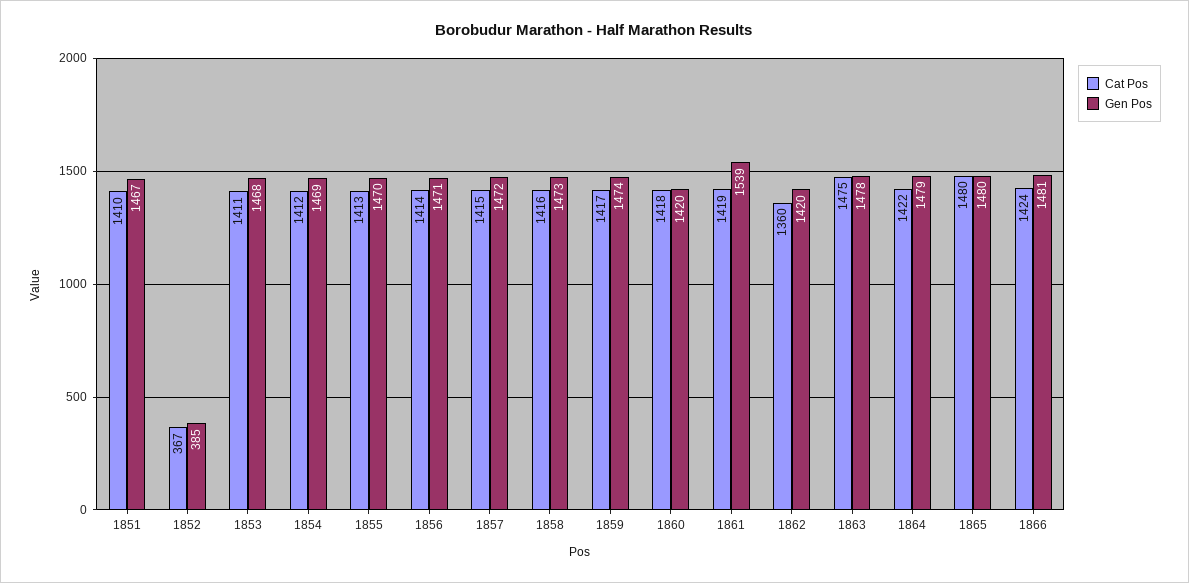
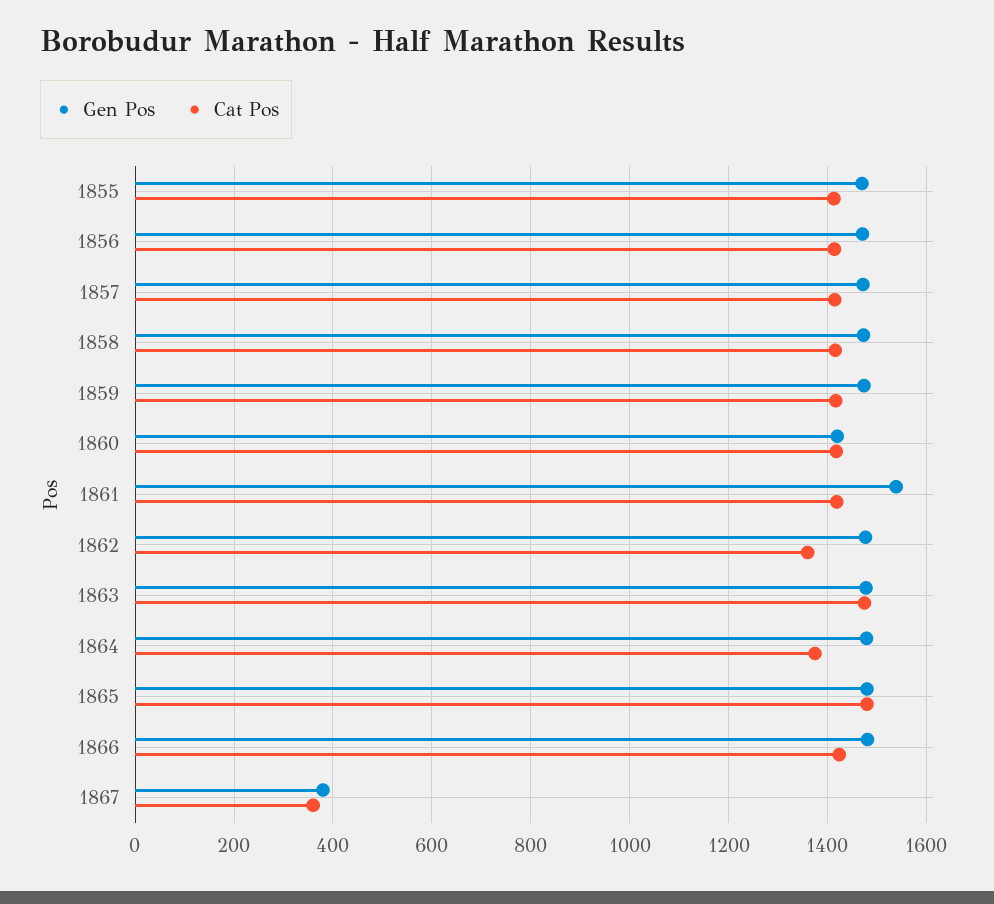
Cat Pos, 1851: 1410 -> none
Gen Pos, 1851: 1467 -> none
Cat Pos, 1852: 367 -> none
Gen Pos, 1852: 385 -> none
Cat Pos, 1853: 1411 -> none
Gen Pos, 1853: 1468 -> none
Cat Pos, 1854: 1412 -> none
Gen Pos, 1854: 1469 -> none
Gen Pos, 1862: 1420 -> 1480
Cat Pos, 1864: 1422 -> 1380
Gen Pos, 1867: none -> 380
Cat Pos, 1867: none -> 360

